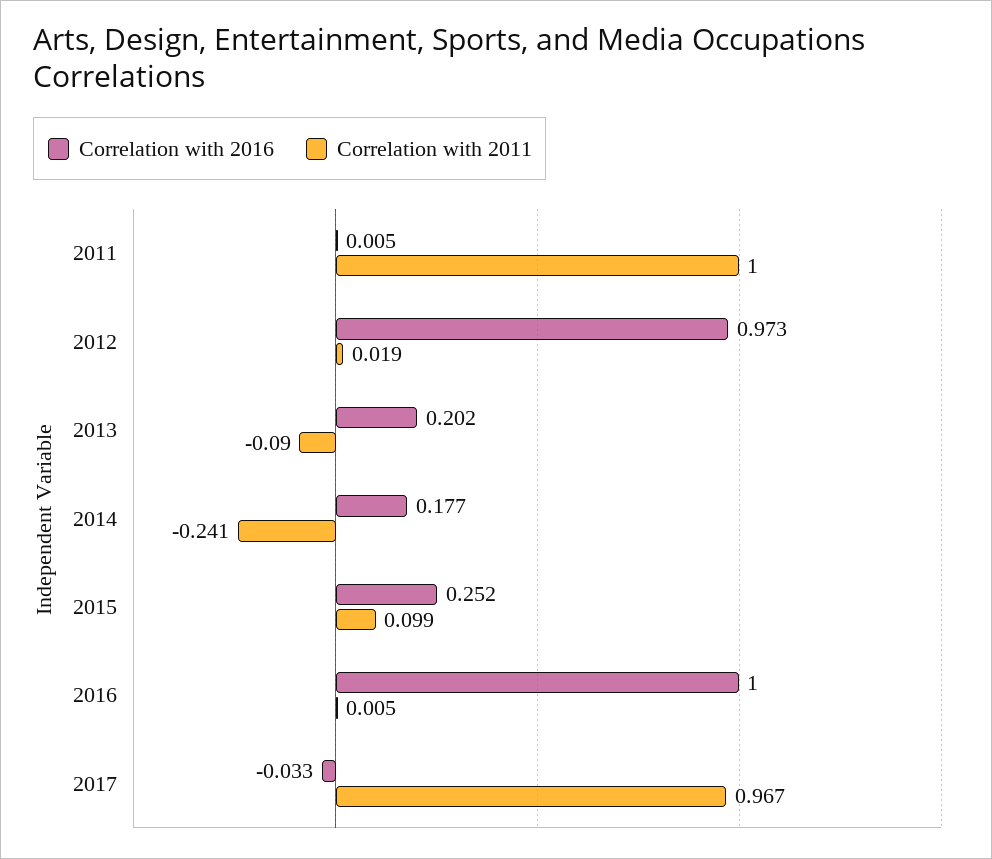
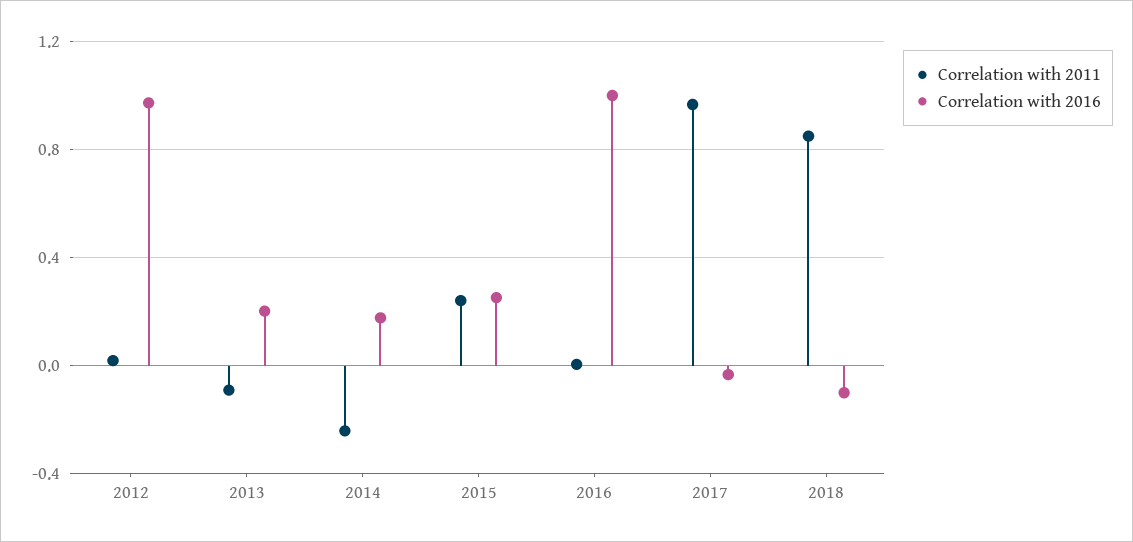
Correlation with 2016, 2011: 0.005 -> none
Correlation with 2011, 2011: 1 -> none
Correlation with 2011, 2015: 0.099 -> 0.25
Correlation with 2011, 2018: none -> 0.85
Correlation with 2016, 2018: none -> -0.1

